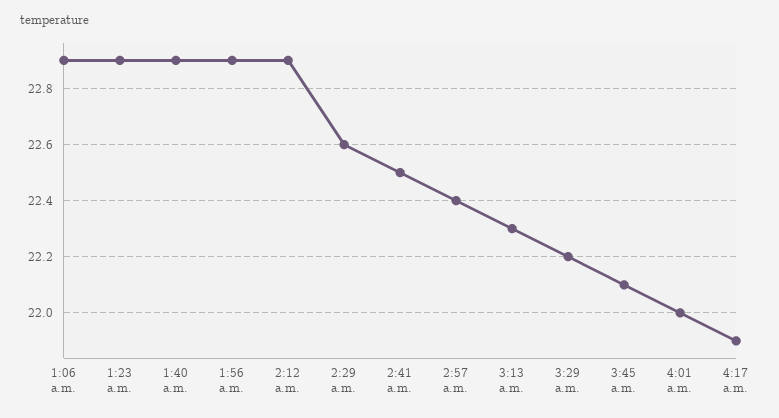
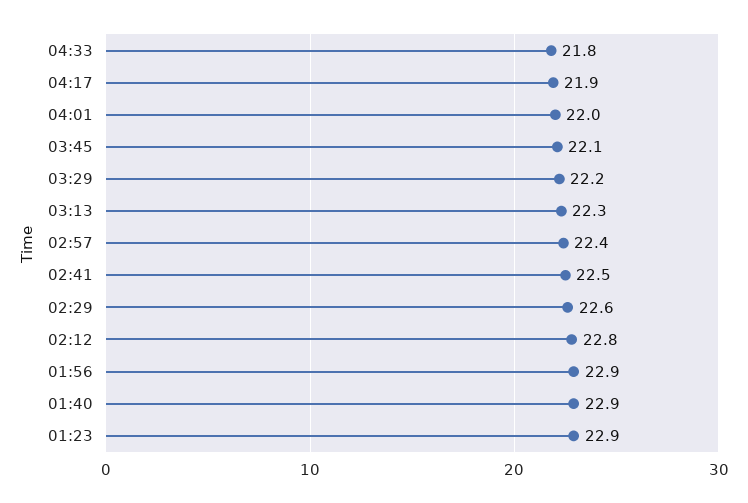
1:06 a.m.: 22.9 -> none
2:12 a.m.: 22.9 -> 22.8
04:33: none -> 21.8

